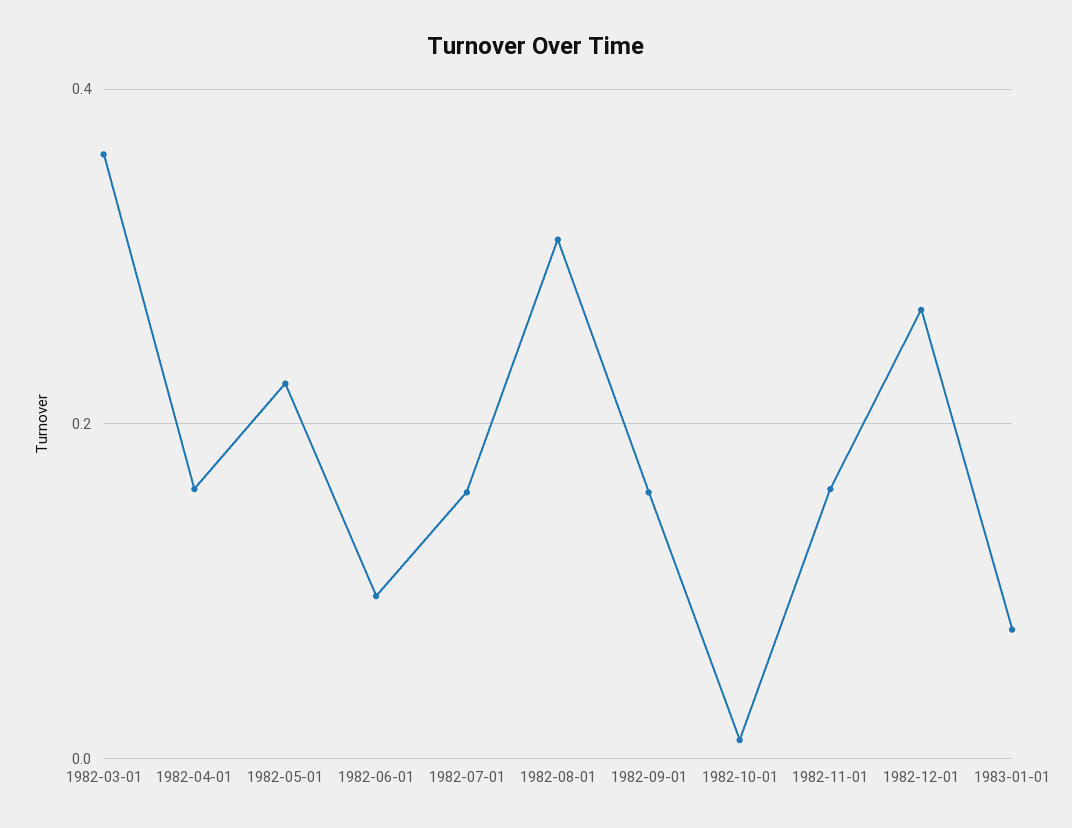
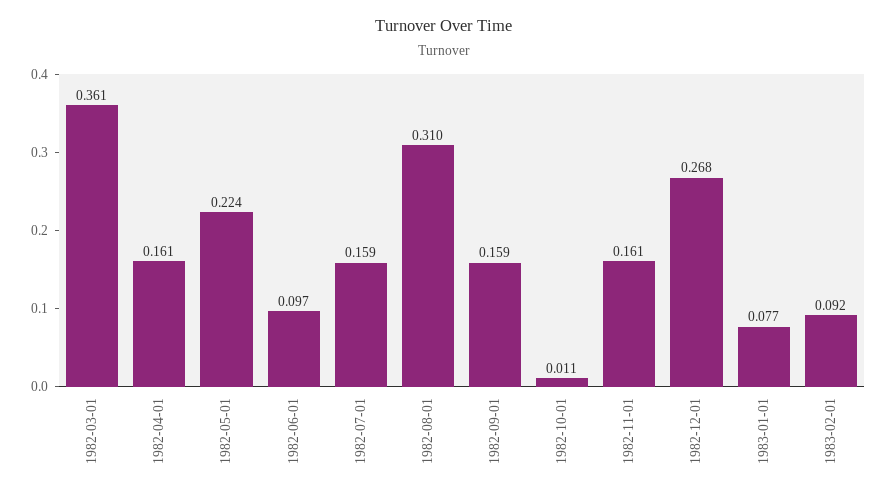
1983-02-01: none -> 0.092

